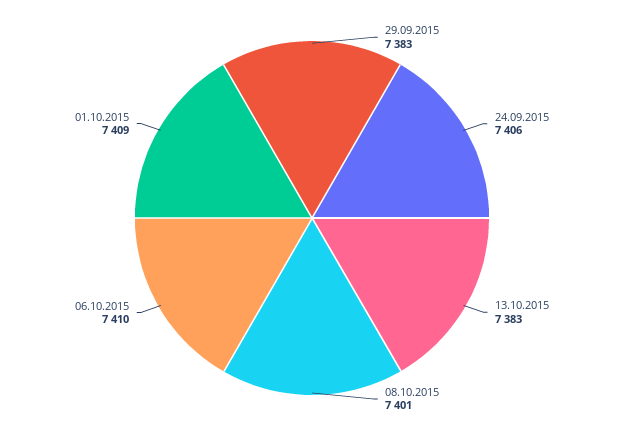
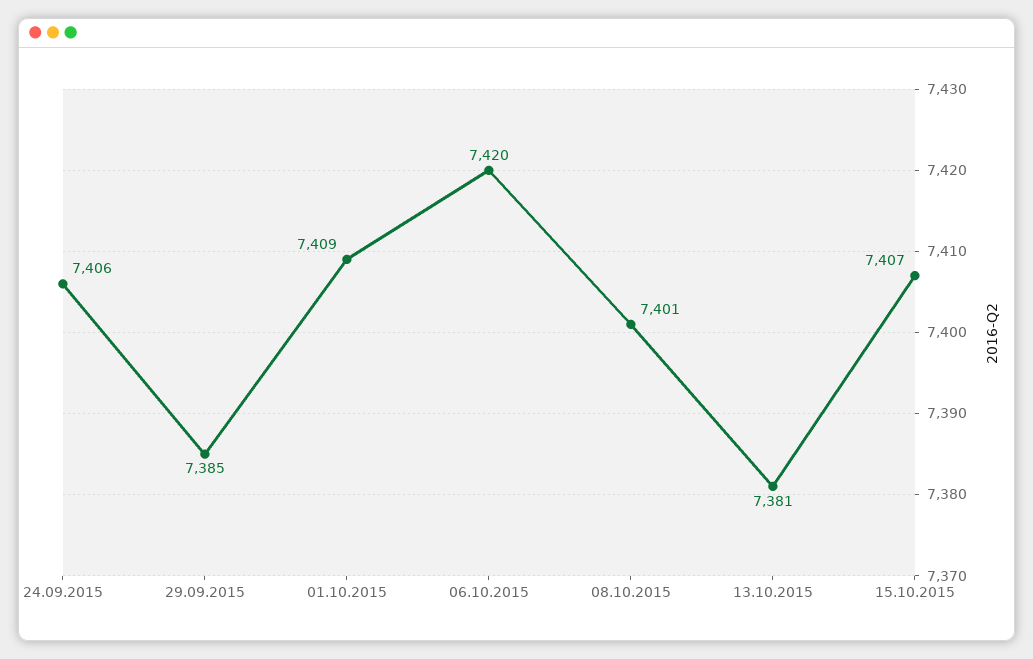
29.09.2015: 7383 -> 7385
13.10.2015: 7383 -> 7381
06.10.2015: 7410 -> 7420
15.10.2015: none -> 7407

